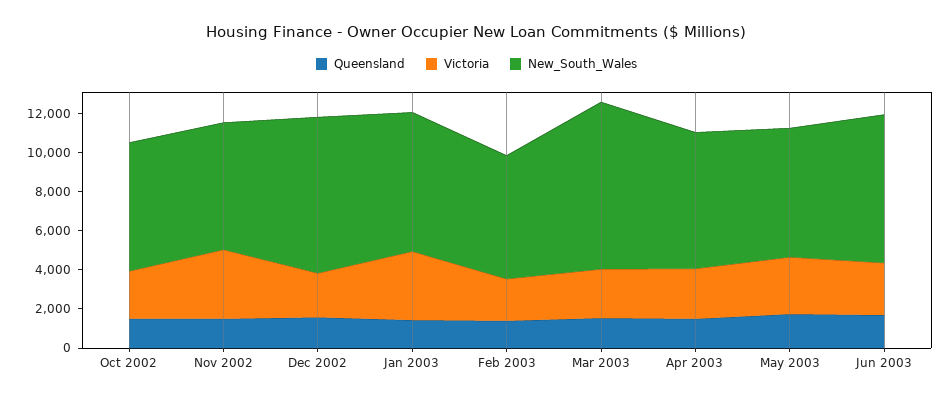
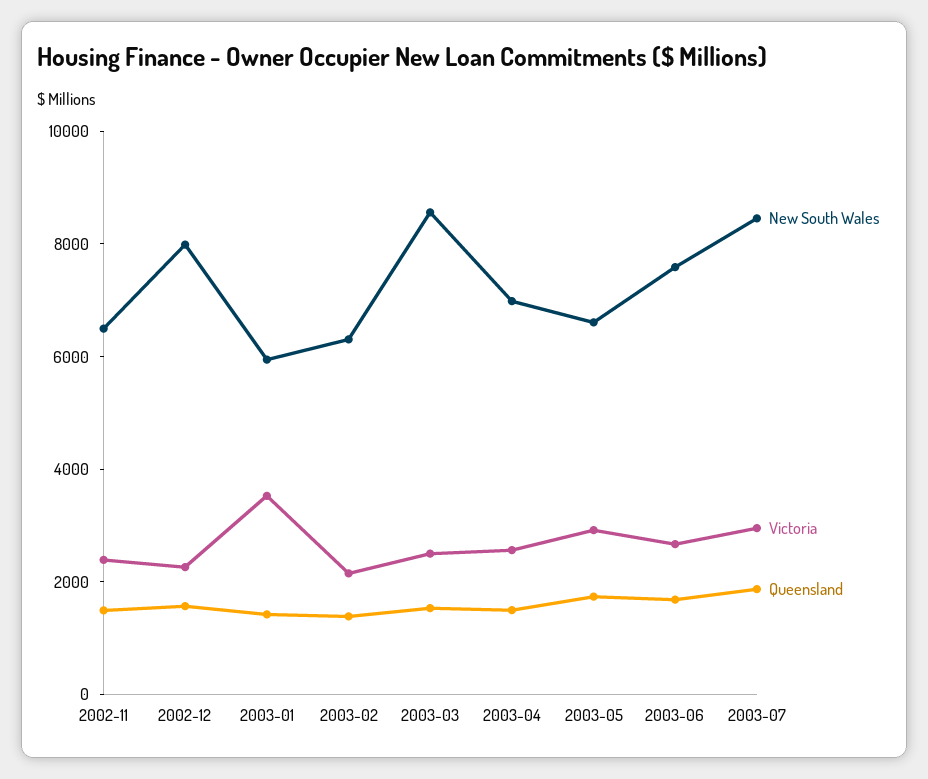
Queensland, Oct 2002: 1500 -> none
Victoria, Oct 2002: 2500 -> none
New_South_Wales, Oct 2002: 6500 -> none
Victoria, Nov 2002: 3500 -> 2500
New_South_Wales, Jan 2003: 7000 -> 6000
New_South_Wales, 2003-07: none -> 8500
Victoria, 2003-07: none -> 3000
Queensland, 2003-07: none -> 2000

